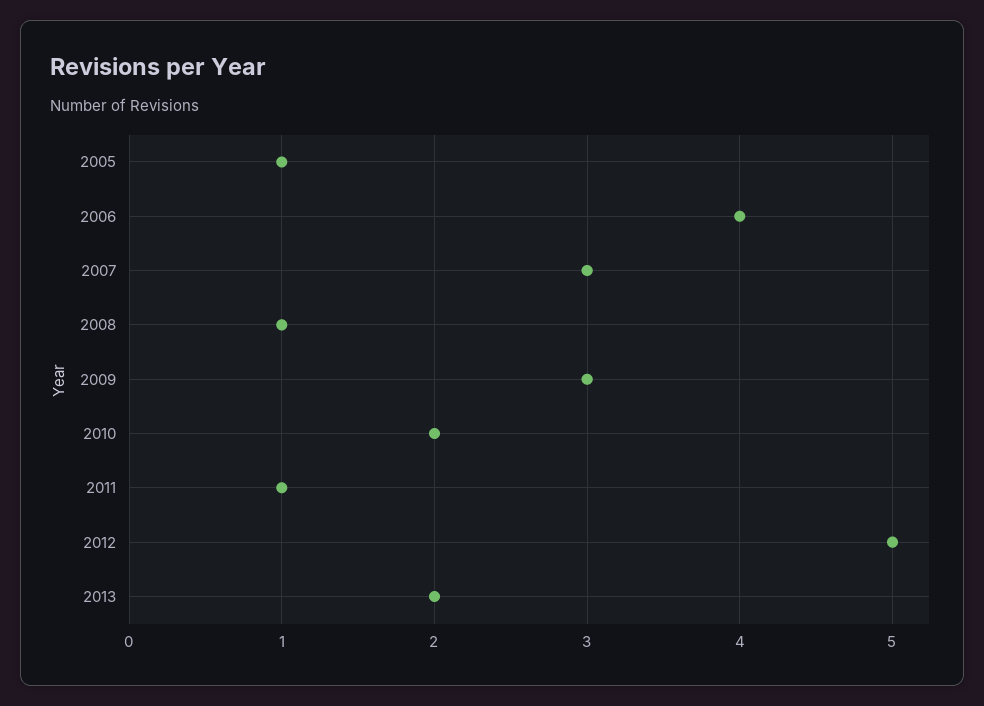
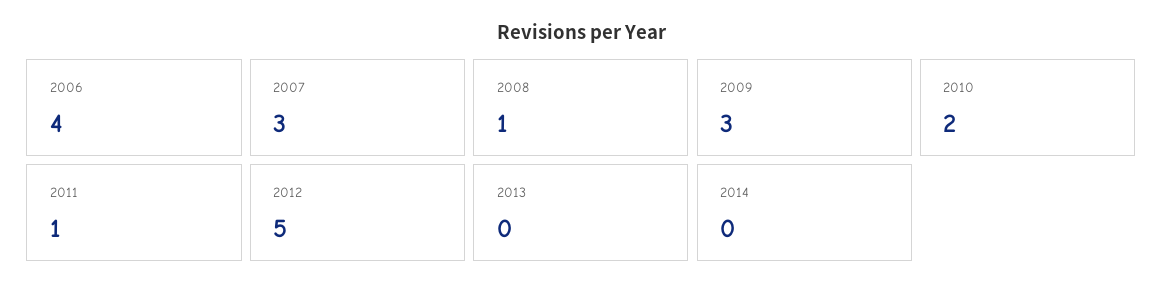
2005: 1 -> none
2013: 2 -> 0
2014: none -> 0

